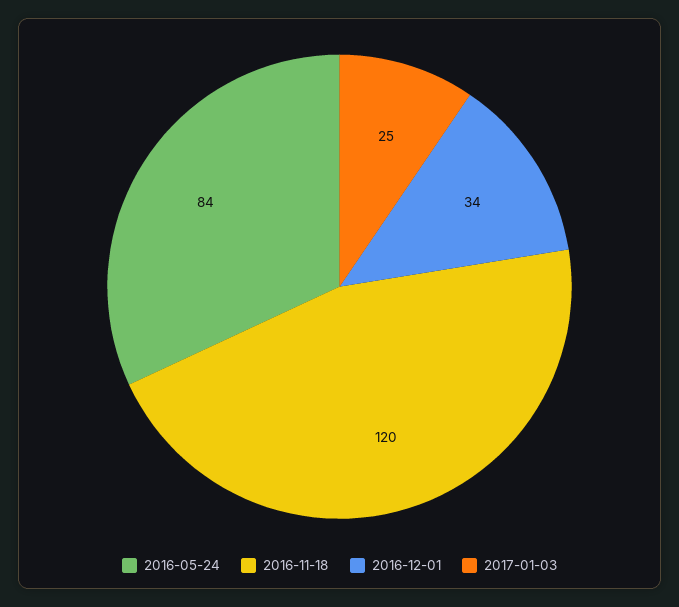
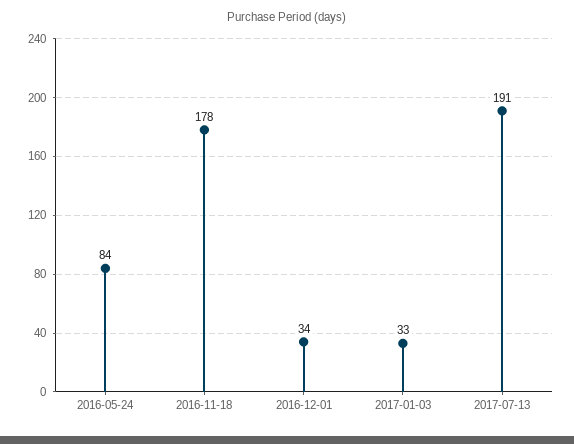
2016-11-18: 120 -> 178
2017-01-03: 25 -> 33
2017-07-13: none -> 191

